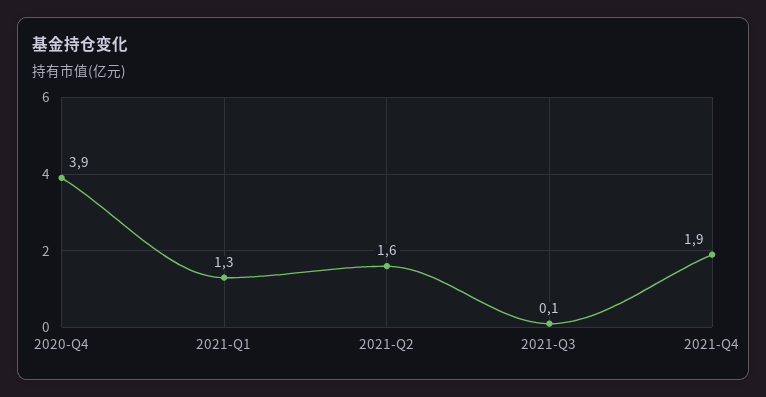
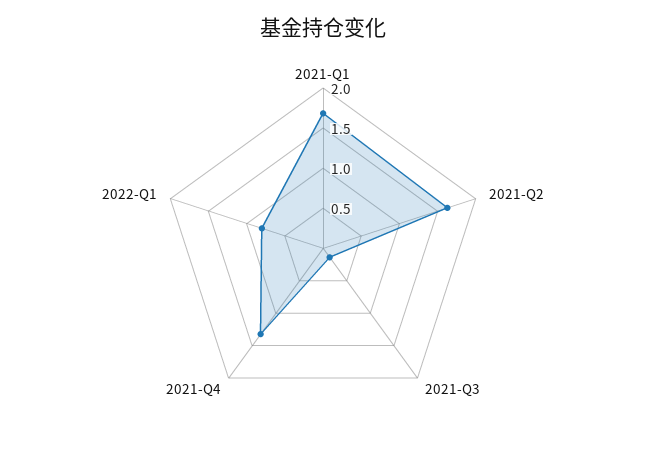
2020-Q4: 3.9 -> none
2021-Q1: 1.3 -> 1.7
2021-Q4: 1.9 -> 1.3
2022-Q1: none -> 0.8

